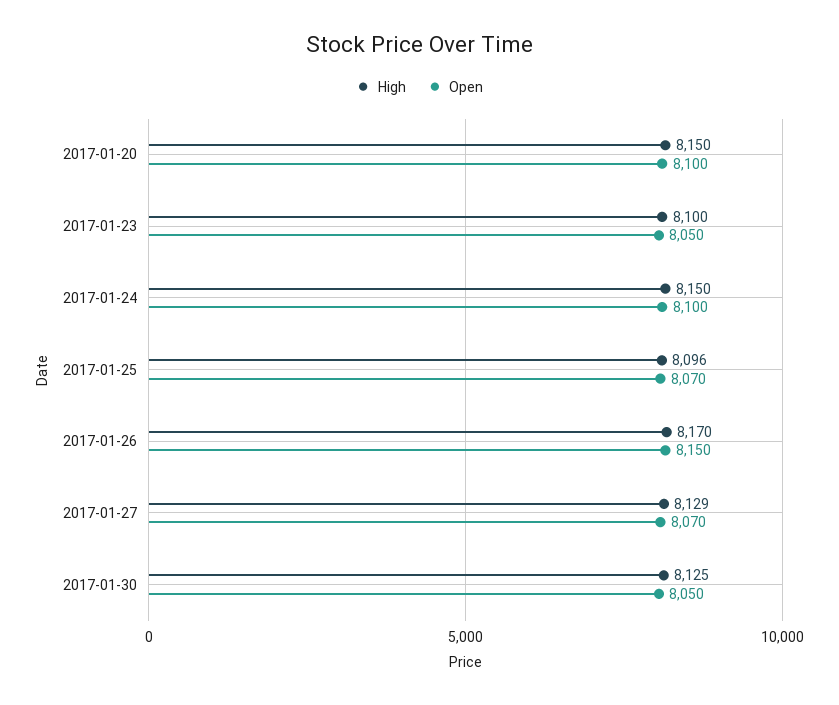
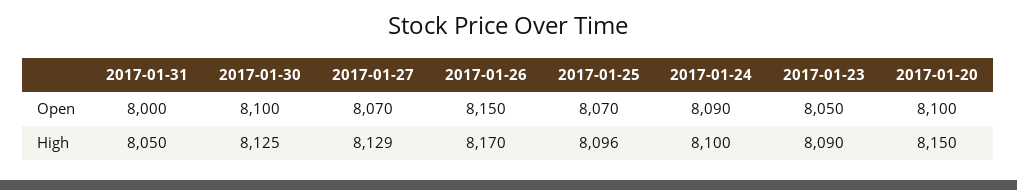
High, 2017-01-23: 8100 -> 8090
High, 2017-01-24: 8150 -> 8100
Open, 2017-01-24: 8100 -> 8090
Open, 2017-01-30: 8050 -> 8100
Open, 2017-01-31: none -> 8000
High, 2017-01-31: none -> 8050

